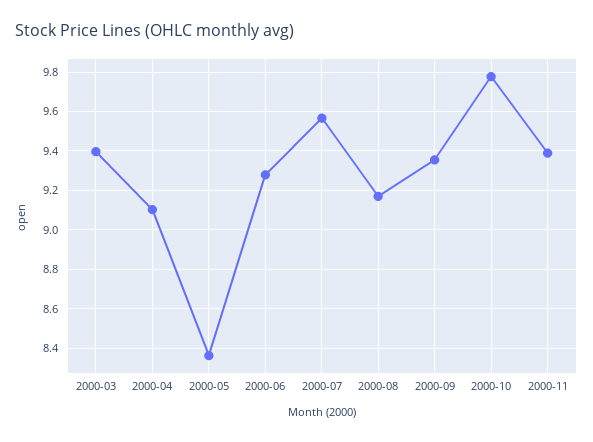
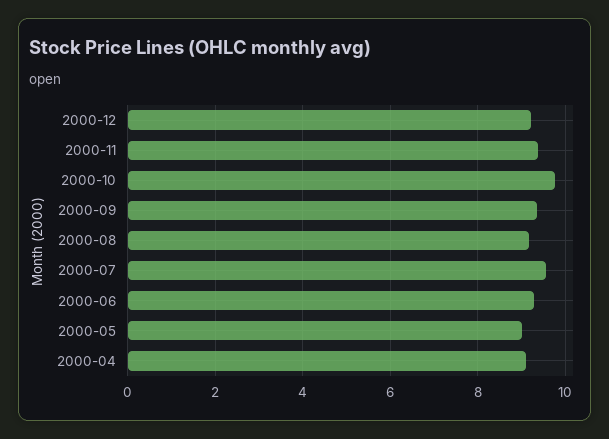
2000-03: 9.4 -> none
2000-05: 8.35 -> 9
2000-12: none -> 9.2

